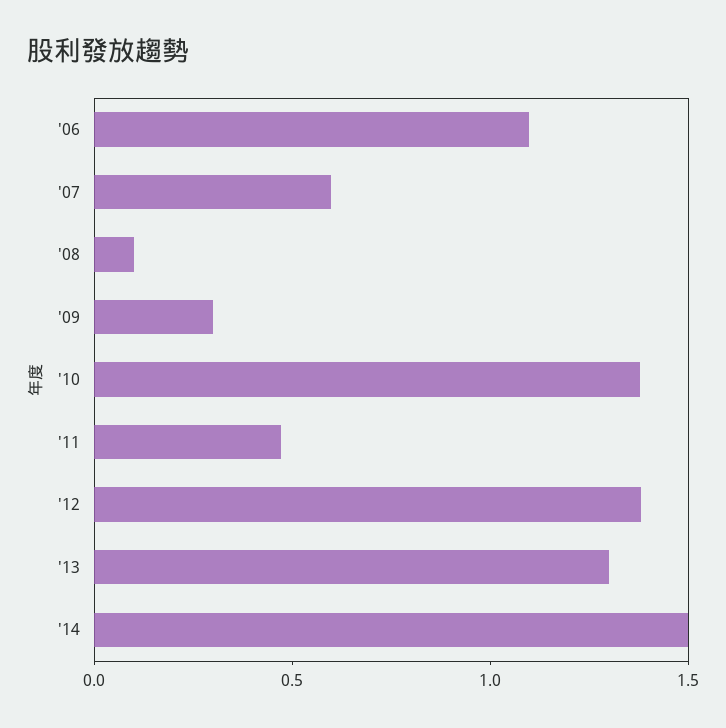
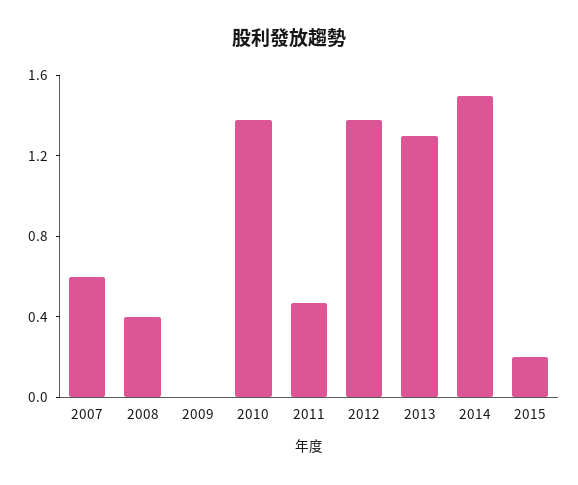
'06: 1.1 -> none
'08: 0.1 -> 0.4
'09: 0.3 -> 0
2015: none -> 0.2

